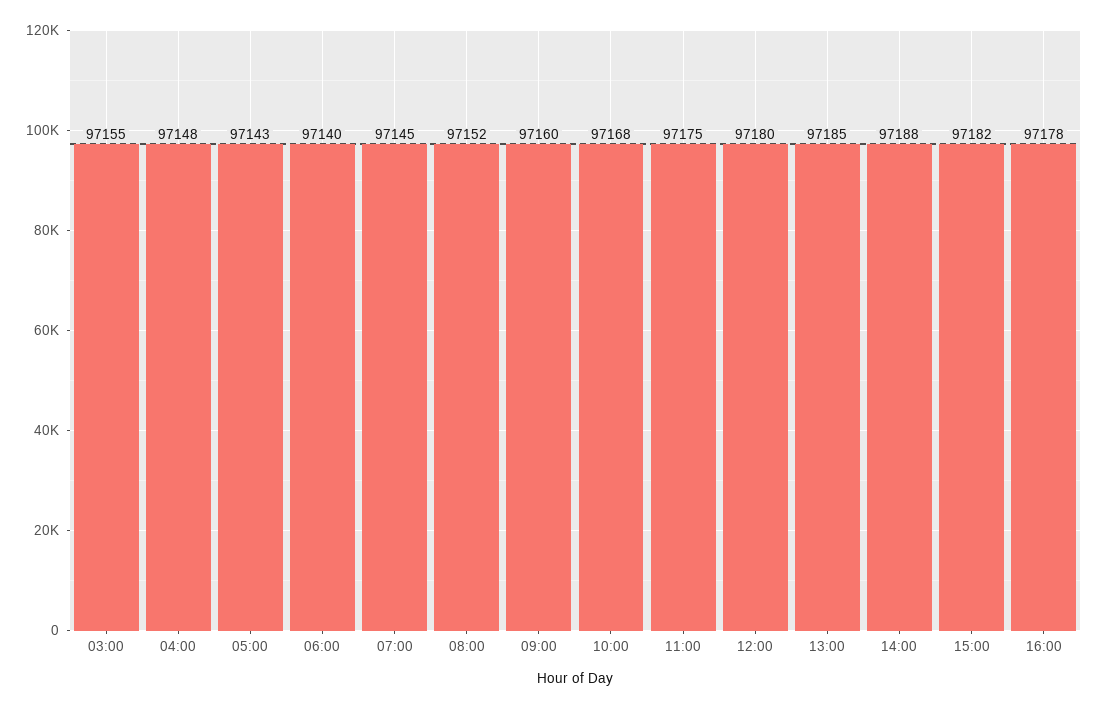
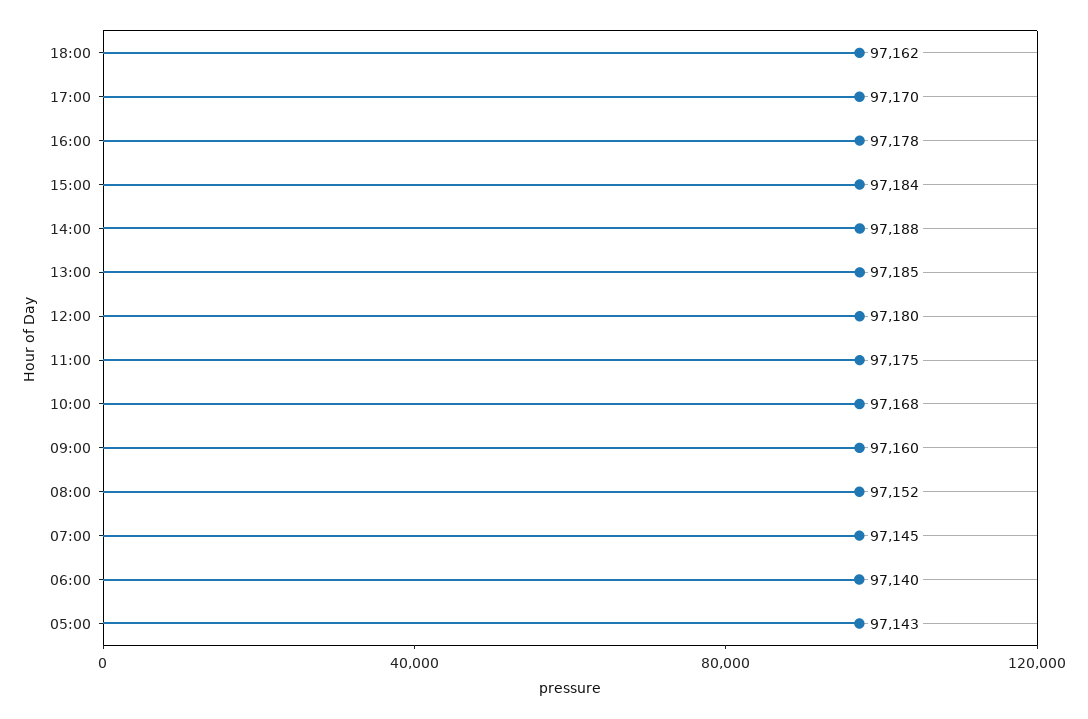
03:00: 97155 -> none
04:00: 97148 -> none
15:00: 97182 -> 97184
18:00: none -> 97162
17:00: none -> 97170

